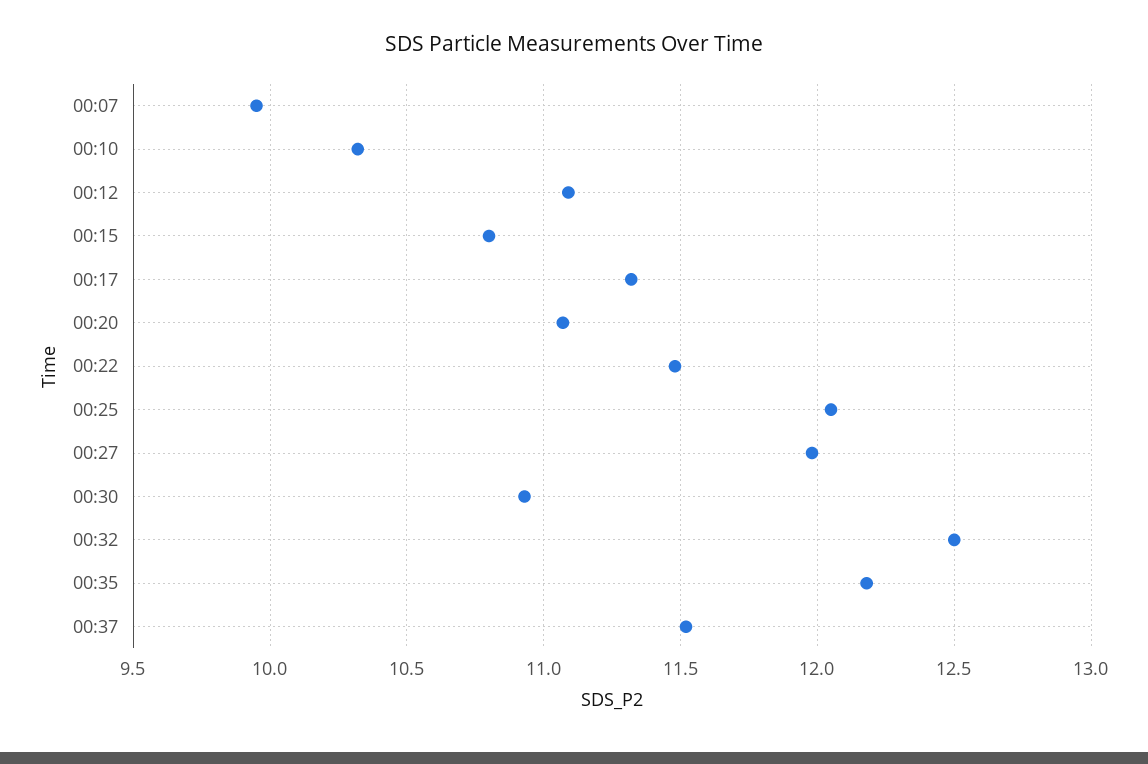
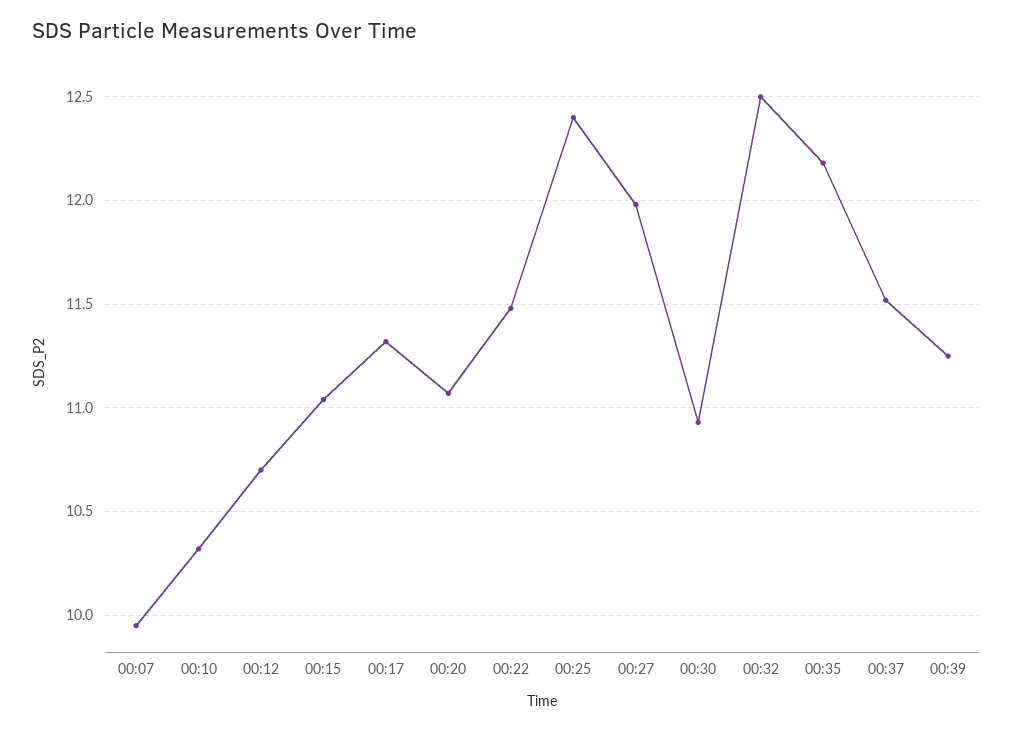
00:12: 11.1 -> 10.7
00:15: 10.8 -> 11.05
00:25: 12.05 -> 12.4
00:39: none -> 11.25

